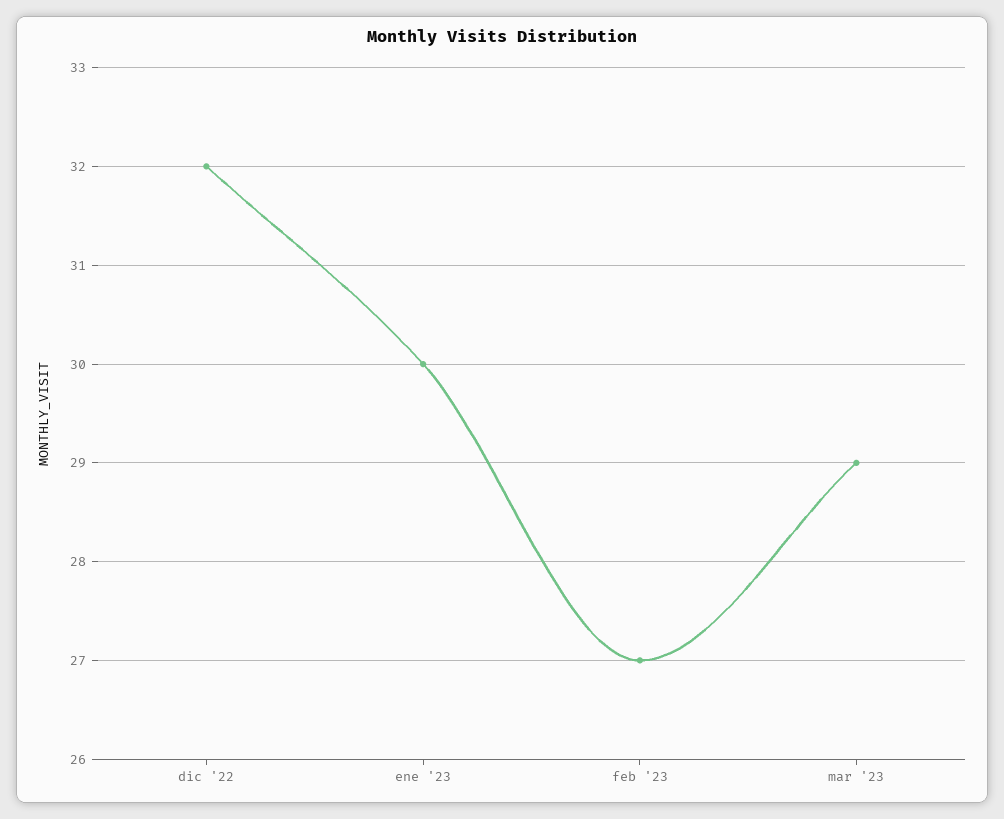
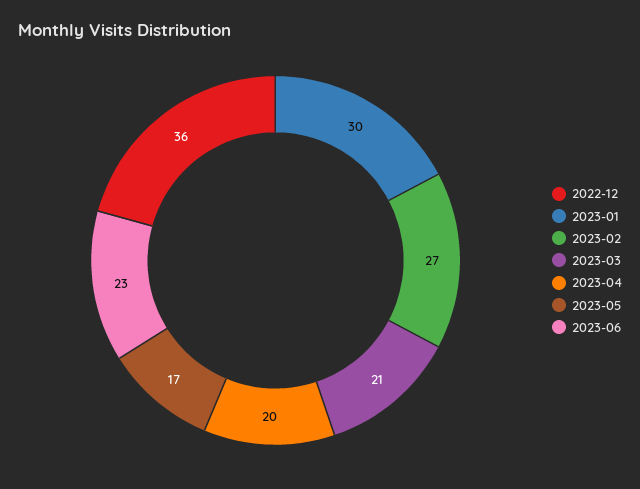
dic '22: 32 -> 36
mar '23: 29 -> 21
2023-04: none -> 20
2023-05: none -> 17
2023-06: none -> 23

